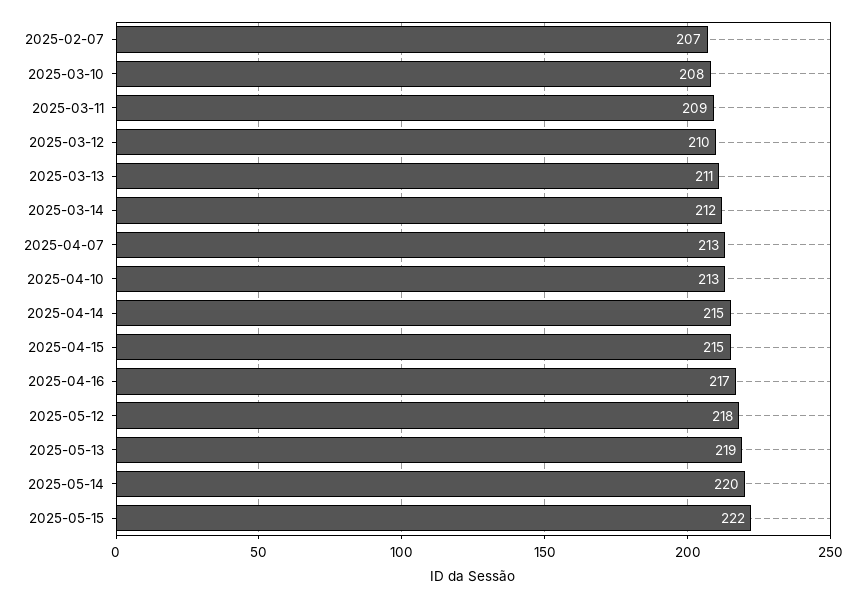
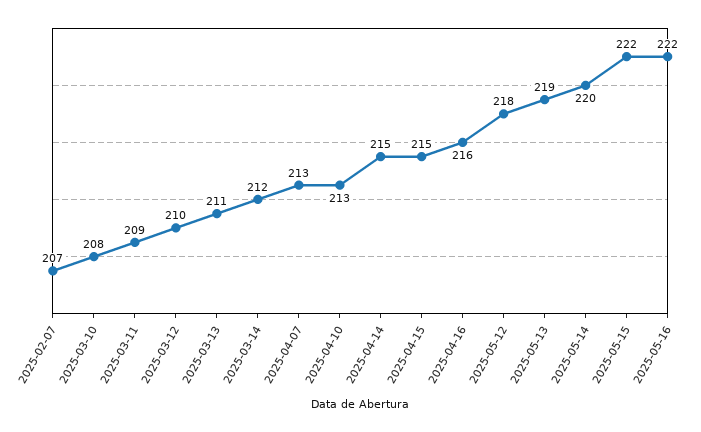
2025-04-16: 217 -> 216
2025-05-16: none -> 222

